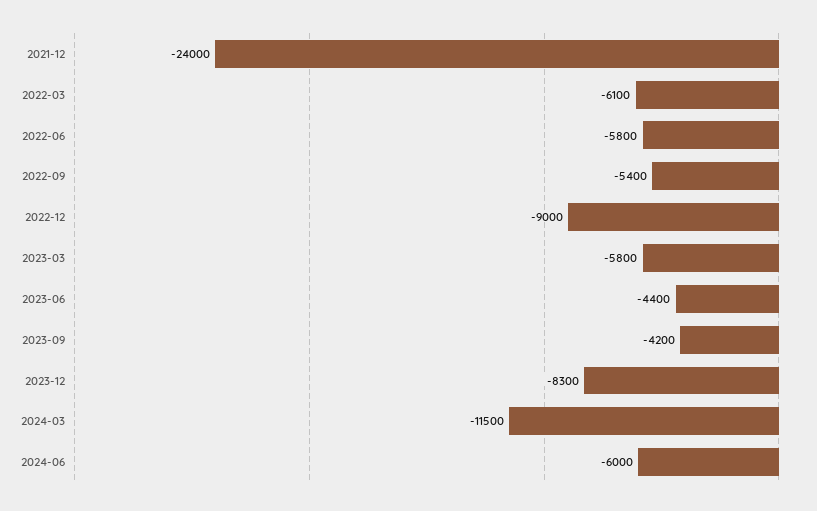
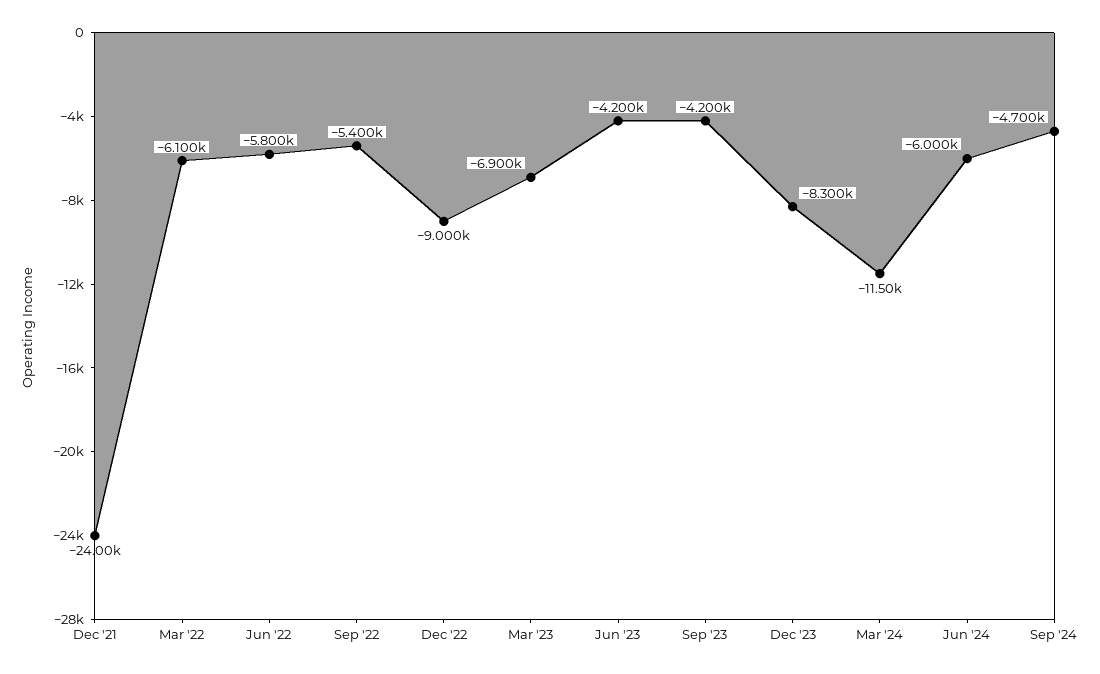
2023-03: -5800 -> -6900
2023-06: -4400 -> -4200
Sep '24: none -> -4700

